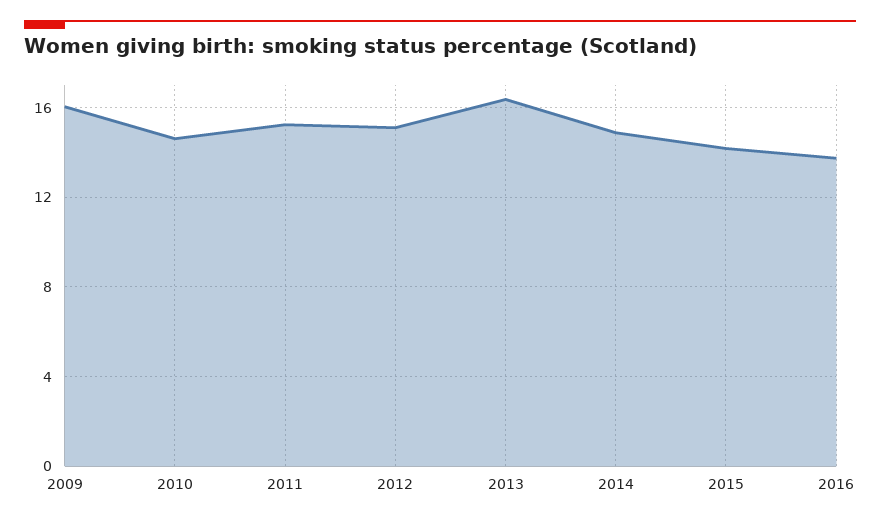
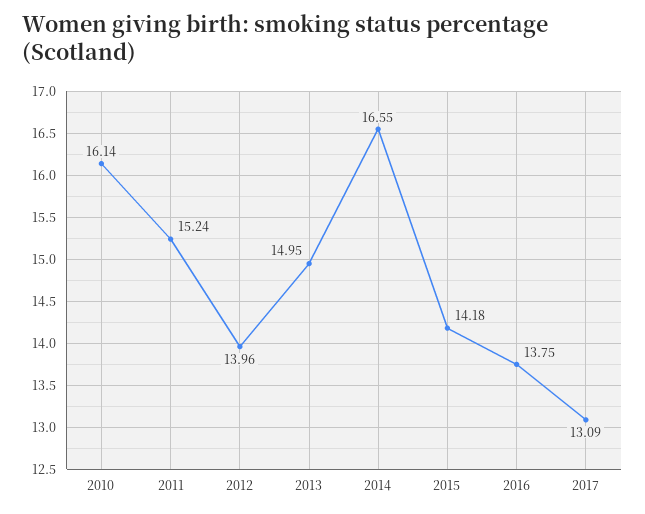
2009: 16 -> none
2010: 14.5 -> 16.14
2012: 15 -> 13.96
2013: 16.5 -> 14.95
2014: 15 -> 16.55
2017: none -> 13.09

